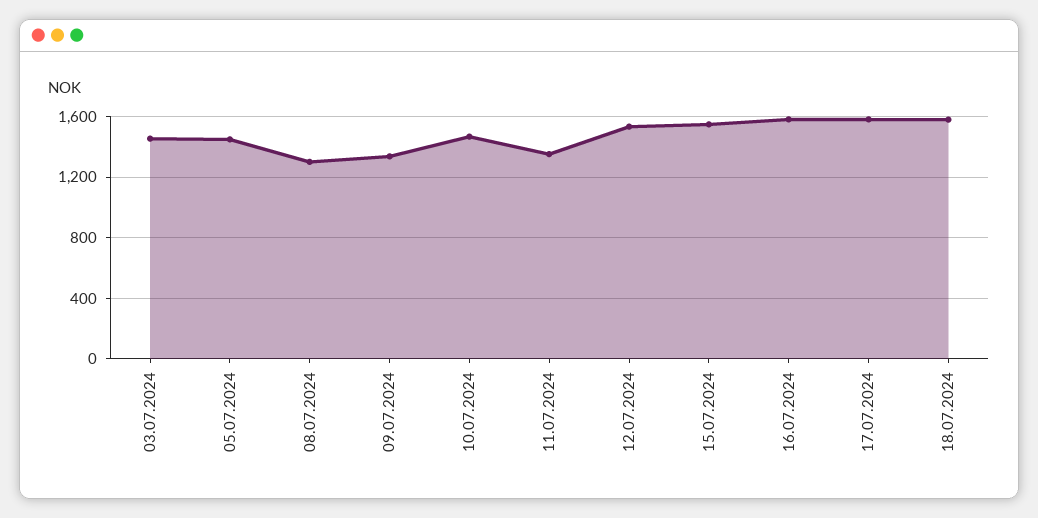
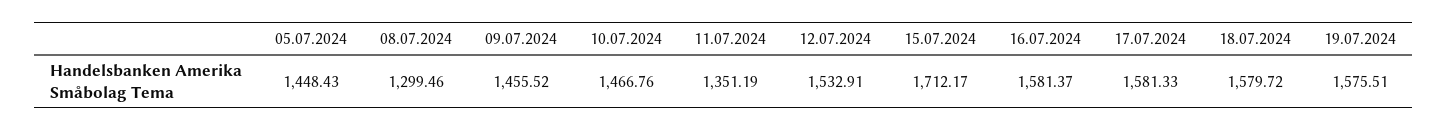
03.07.2024: 1450 -> none
09.07.2024: 1350 -> 1455.52
15.07.2024: 1550 -> 1712.17
19.07.2024: none -> 1575.51

